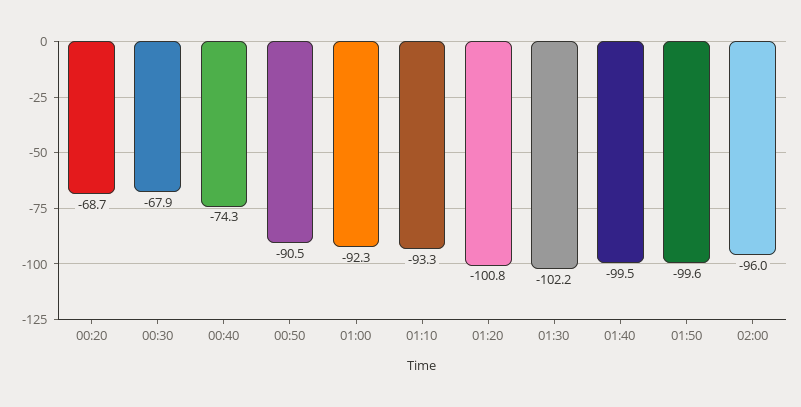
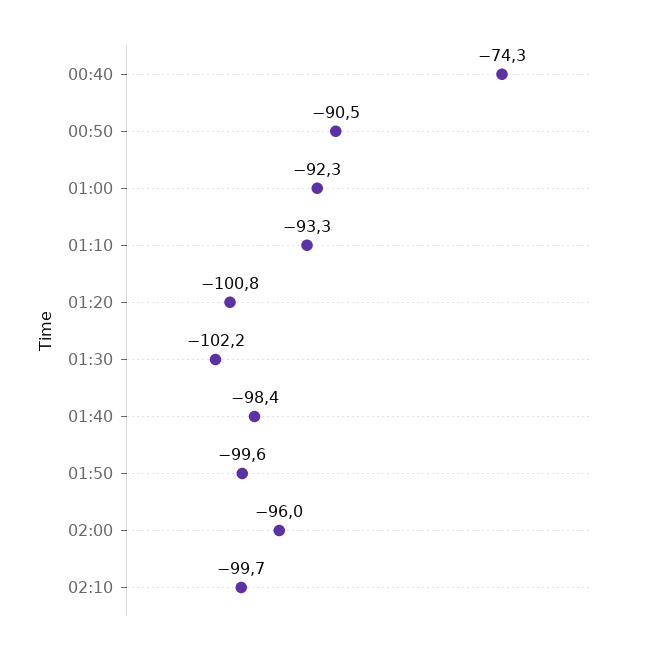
00:20: -68.7 -> none
00:30: -67.9 -> none
01:40: -99.5 -> -98.4
02:10: none -> -99.7

